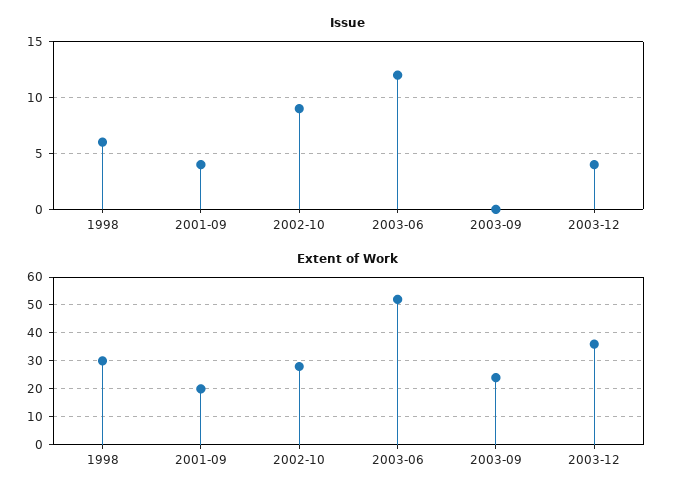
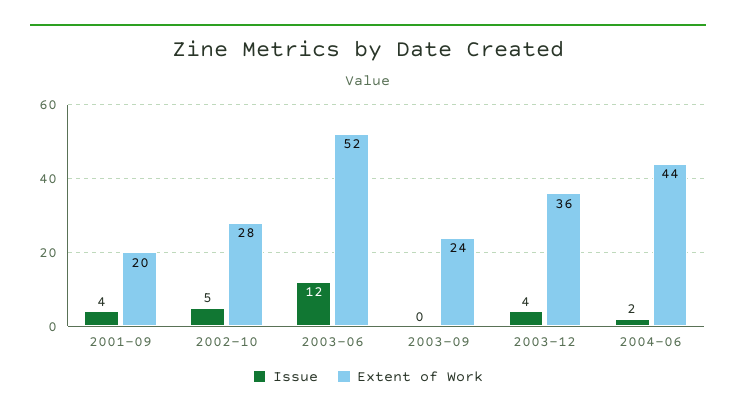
Issue, 1998: 6 -> none
Issue, 2002-10: 9 -> 5
Extent of Work, 1998: 30 -> none
Issue, 2004-06: none -> 2
Extent of Work, 2004-06: none -> 44

